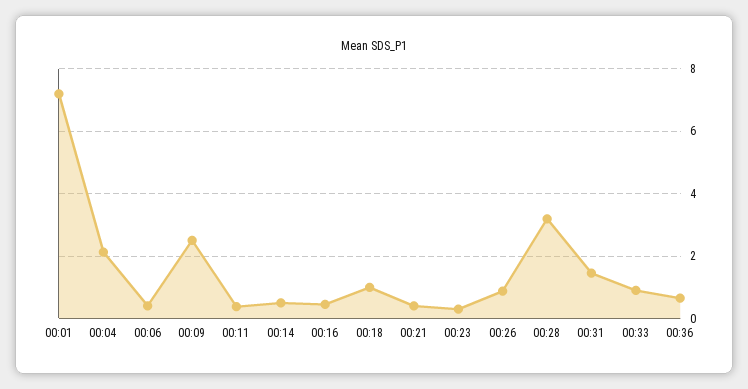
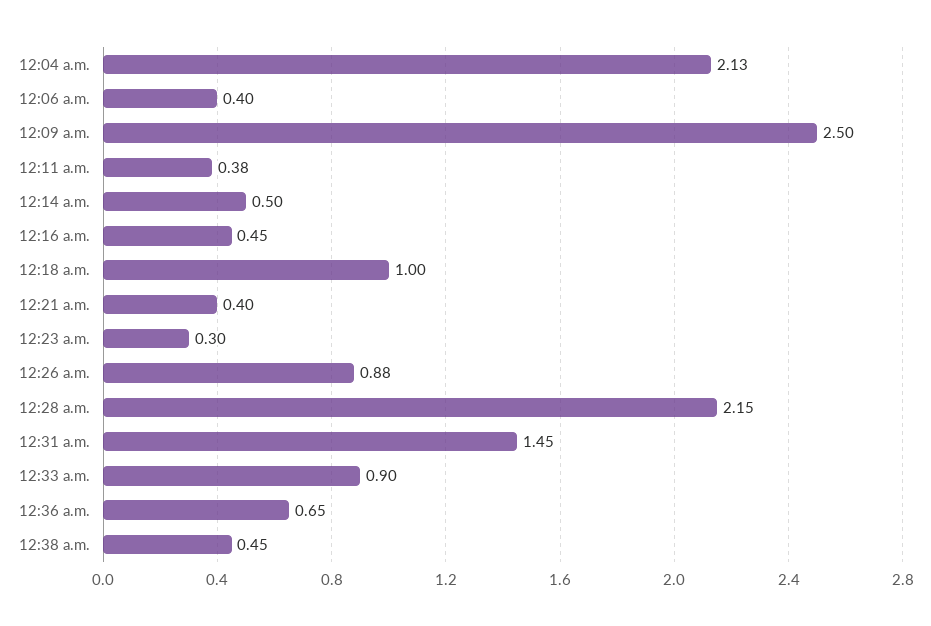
00:01: 7.2 -> none
00:28: 3.2 -> 2.15
12:38 a.m.: none -> 0.45

